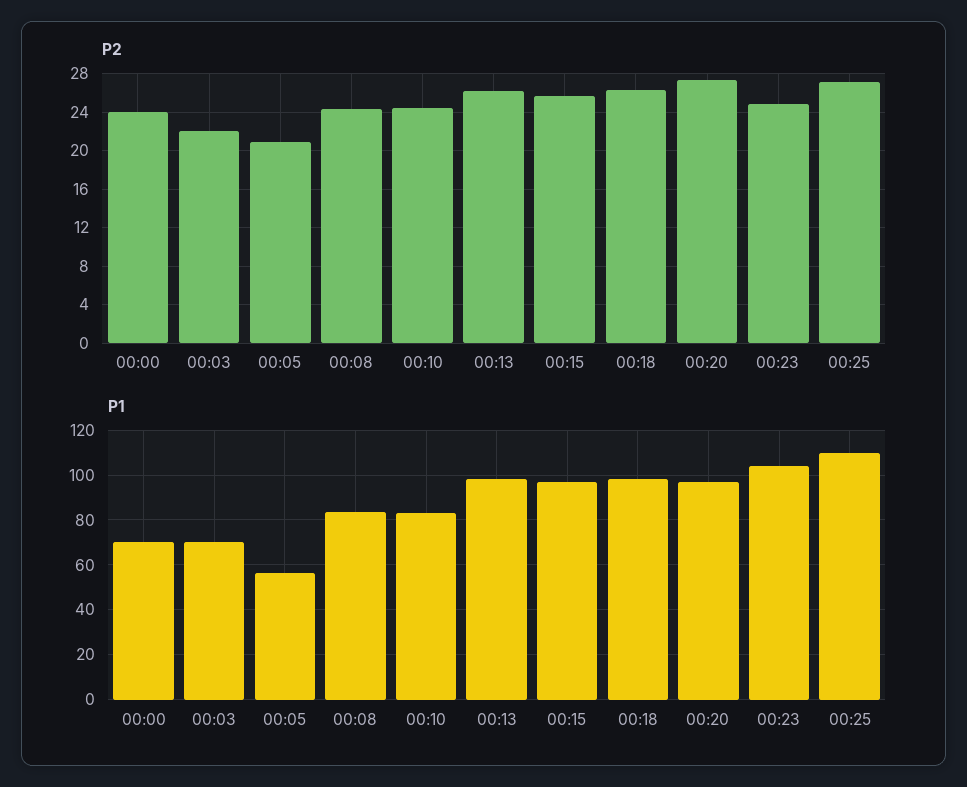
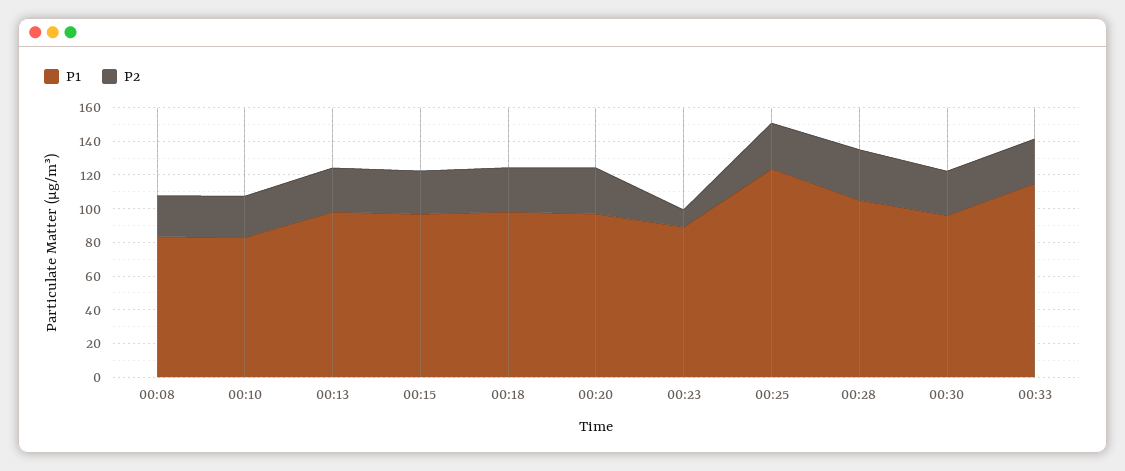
P2, 00:00: 24 -> none
P2, 00:03: 22 -> none
P2, 00:05: 21 -> none
P2, 00:23: 25 -> 10
P1, 00:00: 70 -> none
P1, 00:03: 70 -> none
P1, 00:05: 55 -> none
P1, 00:23: 105 -> 90
P1, 00:25: 110 -> 125
P1, 00:28: none -> 105
P2, 00:28: none -> 30
P1, 00:30: none -> 95
P2, 00:30: none -> 25
P1, 00:33: none -> 115
P2, 00:33: none -> 25

